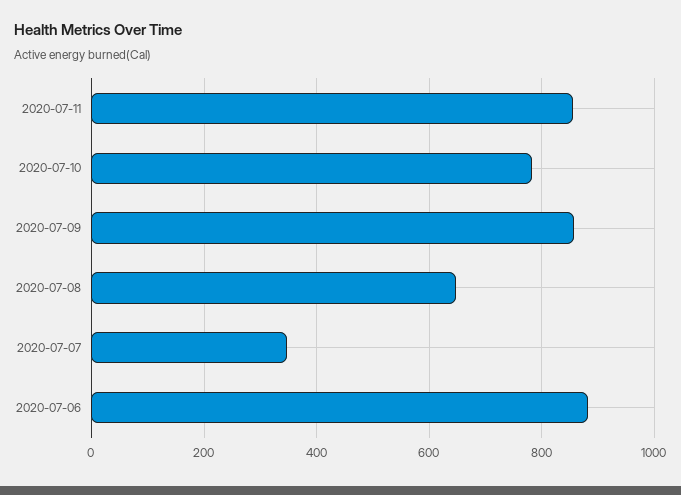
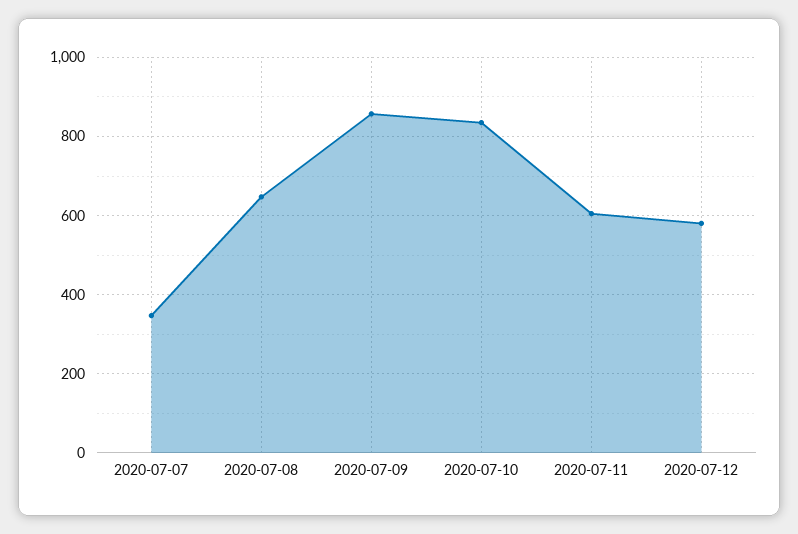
2020-07-11: 860 -> 600
2020-07-10: 780 -> 840
2020-07-06: 880 -> none
2020-07-12: none -> 580

